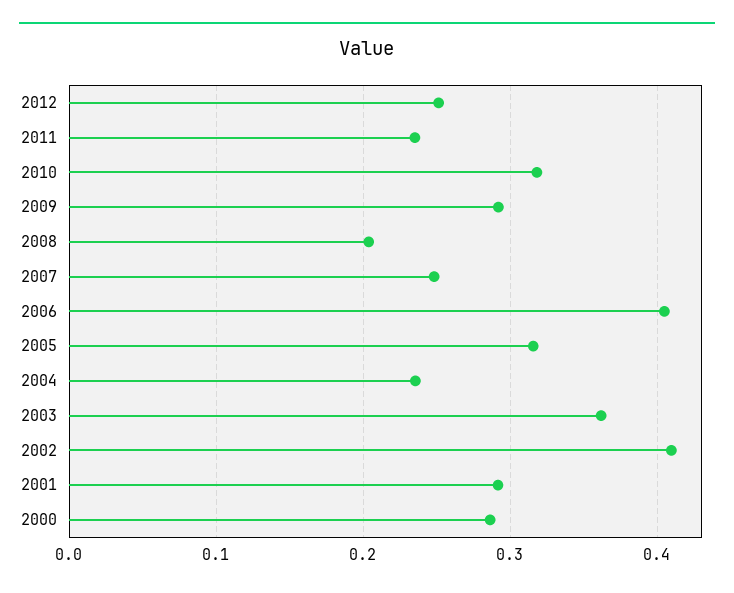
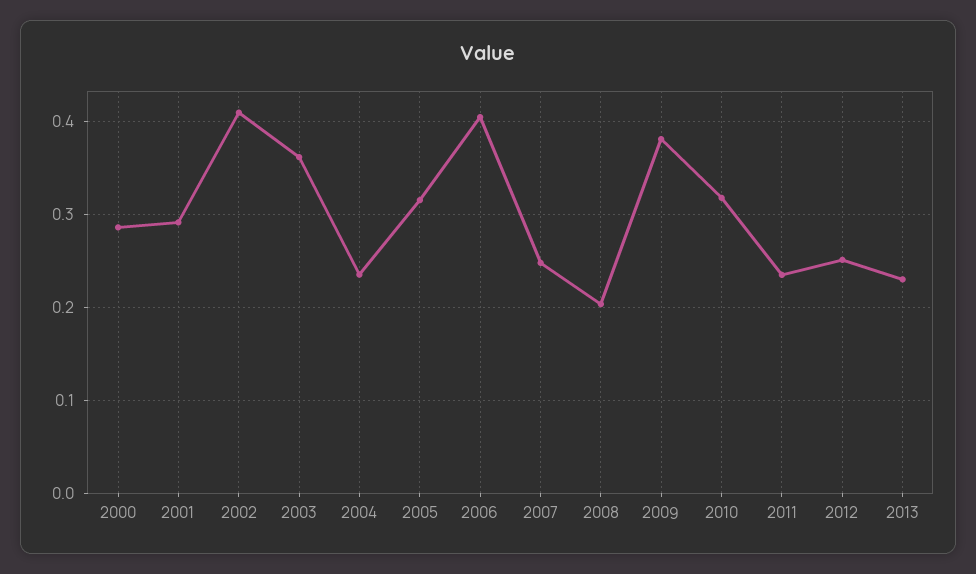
2009: 0.29 -> 0.38
2013: none -> 0.23

